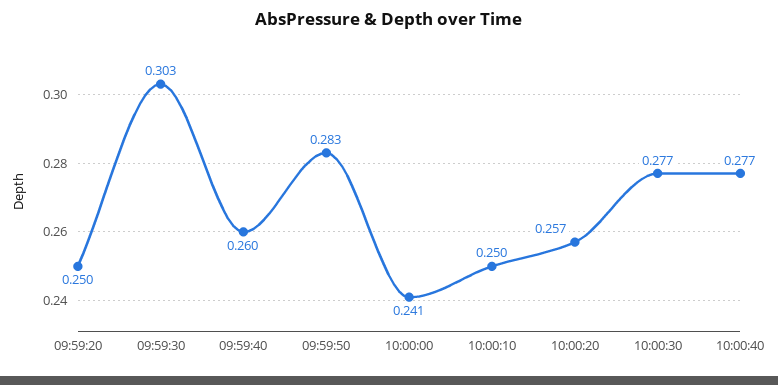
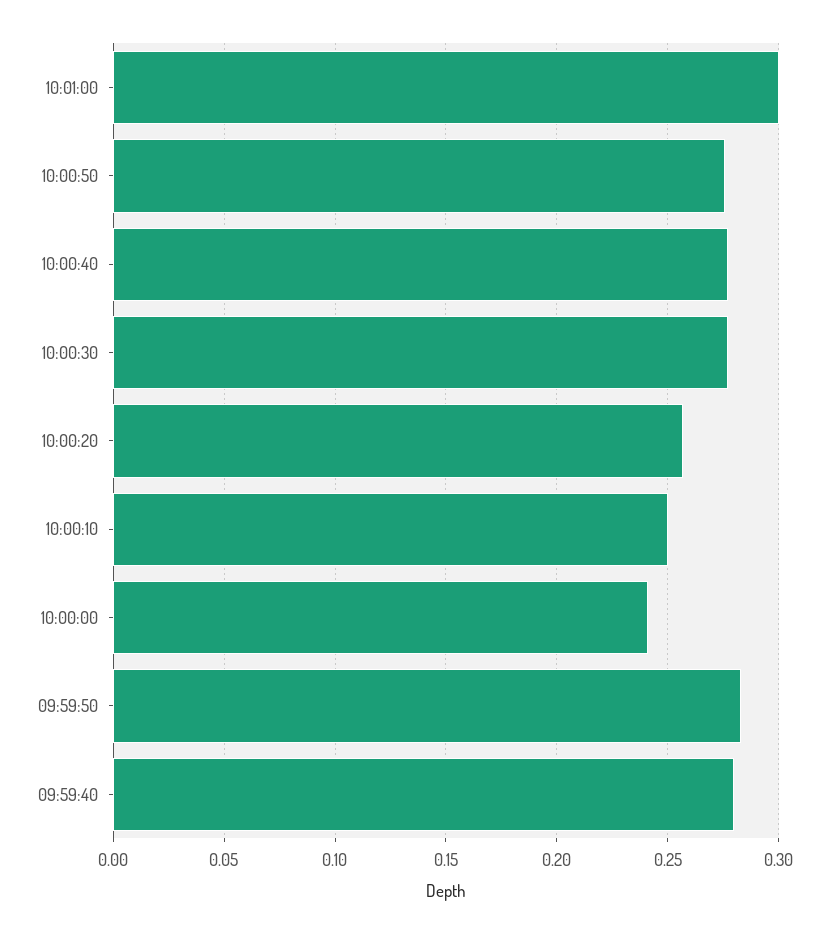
09:59:20: 0.25 -> none
09:59:30: 0.303 -> none
09:59:40: 0.26 -> 0.28
10:01:00: none -> 0.3
10:00:50: none -> 0.275

